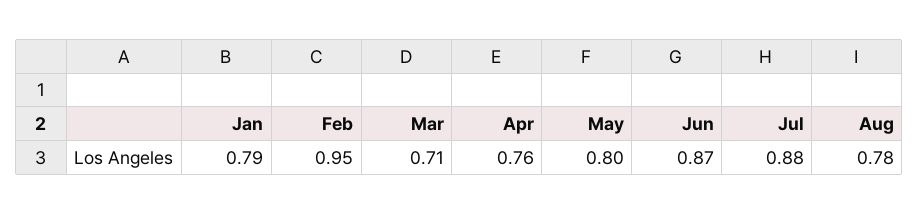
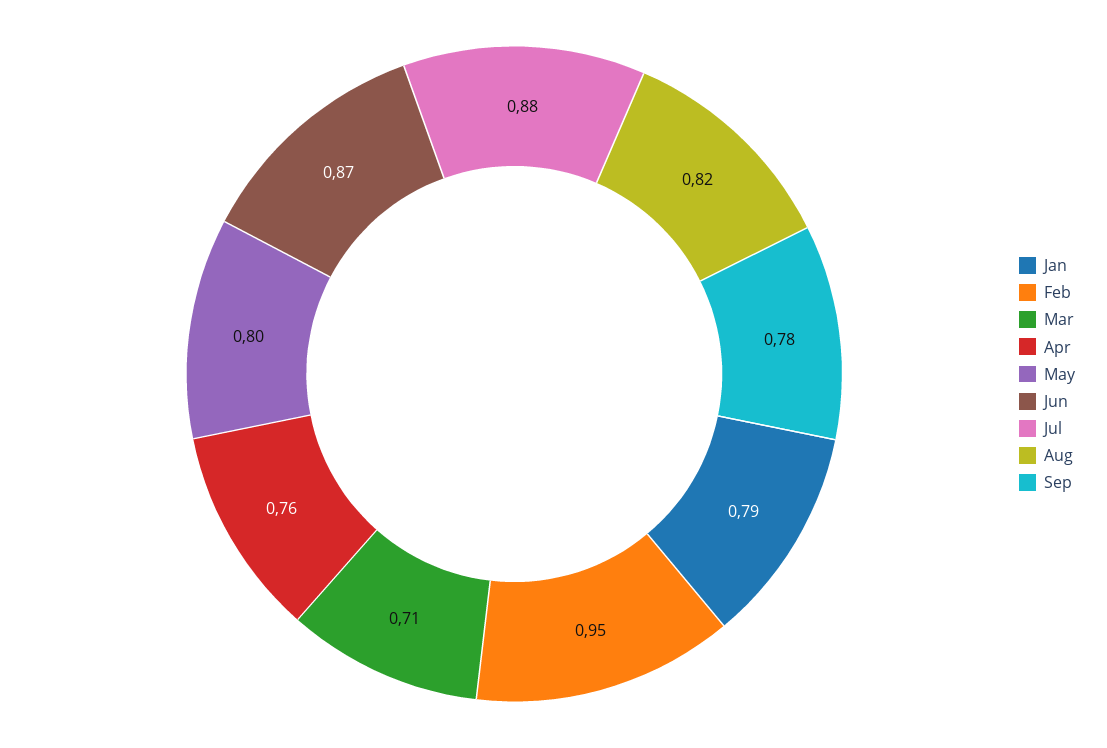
Aug: 0.78 -> 0.82
Sep: none -> 0.78

